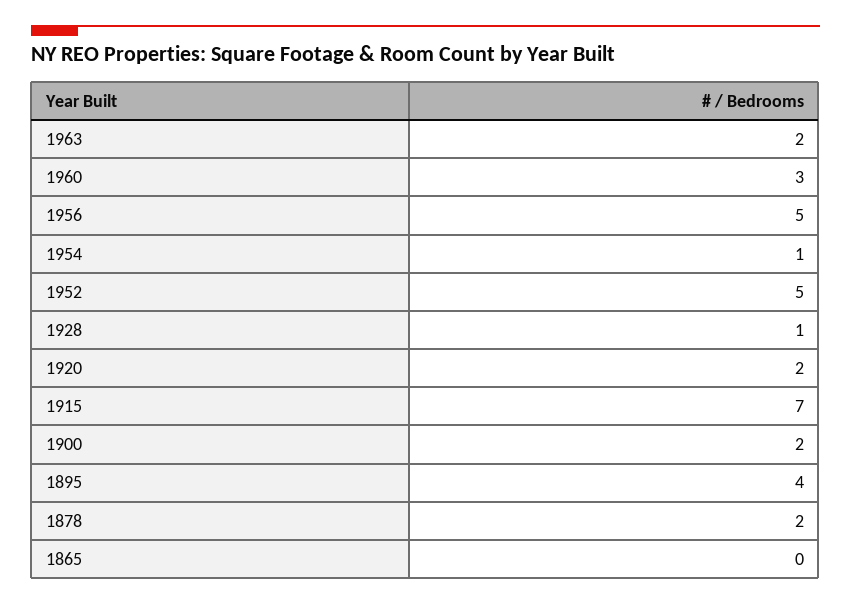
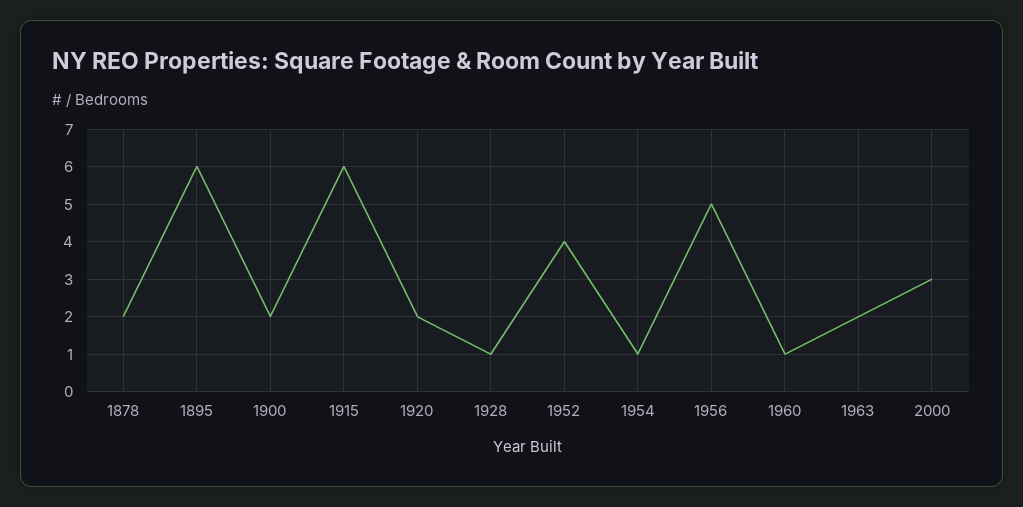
1960: 3 -> 1
1952: 5 -> 4
1915: 7 -> 6
1895: 4 -> 6
1865: 0 -> none
2000: none -> 3

